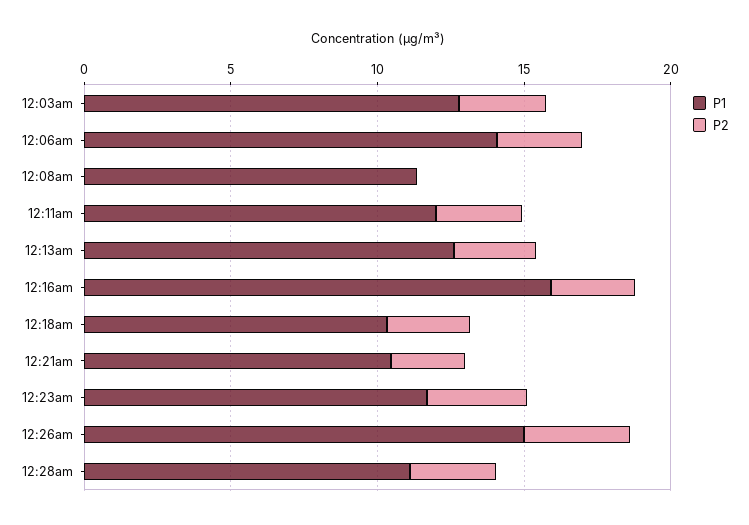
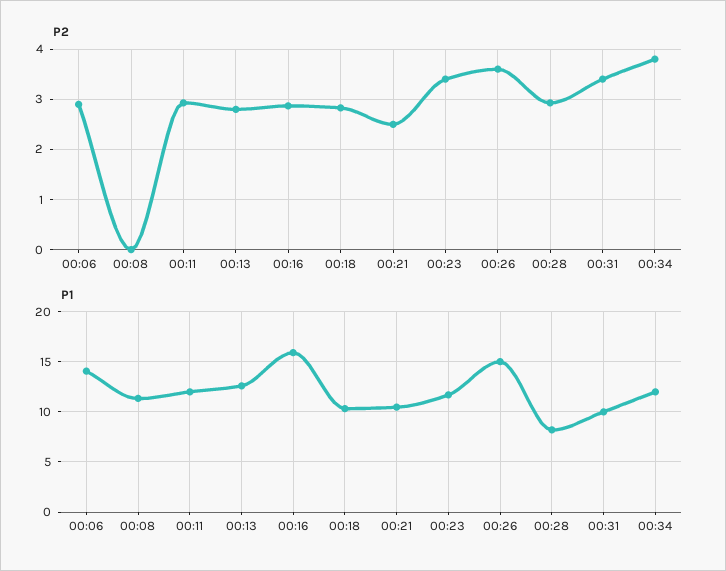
P1, 12:03am: 13 -> none
P2, 12:03am: 3 -> none
P1, 12:28am: 11 -> 8
P2, 00:31: none -> 3.4
P2, 00:34: none -> 3.8
P1, 00:31: none -> 10
P1, 00:34: none -> 12

